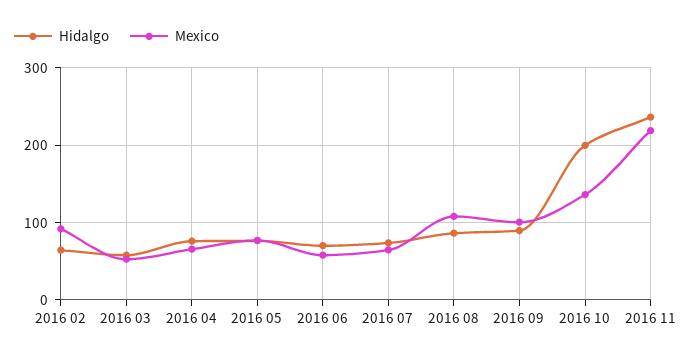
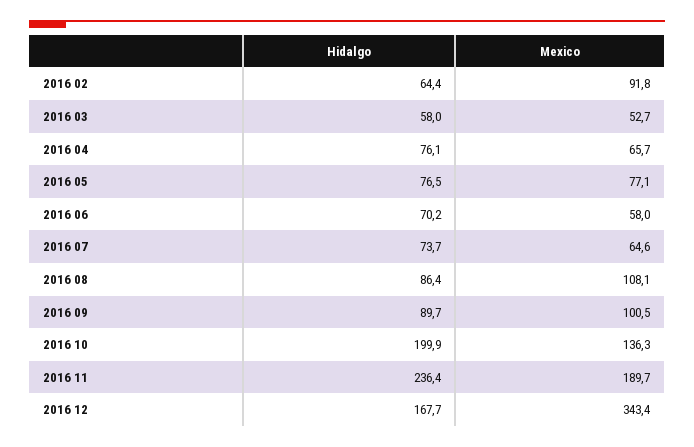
Mexico, 2016 11: 220 -> 189.7
Hidalgo, 2016 12: none -> 167.7
Mexico, 2016 12: none -> 343.4

